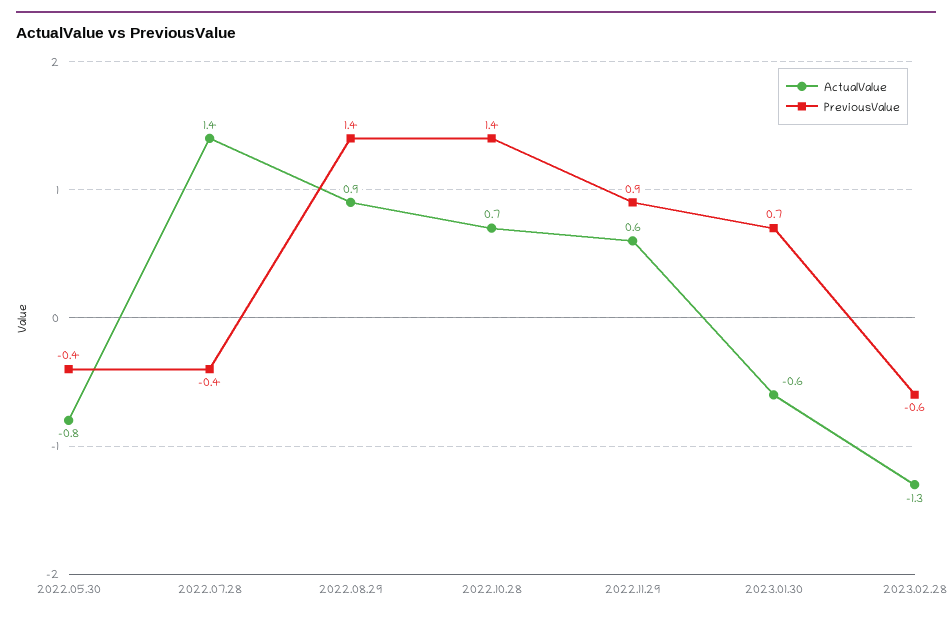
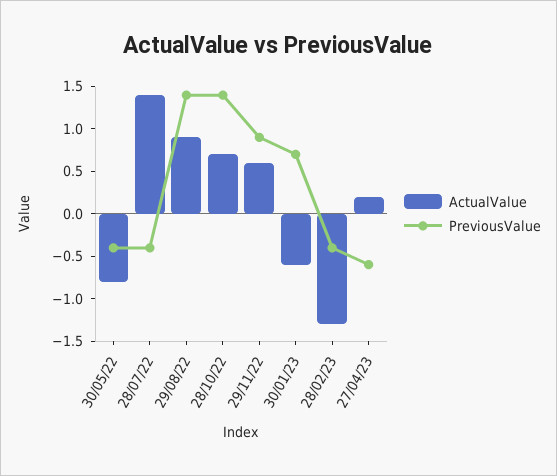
PreviousValue, 2023.02.28: -0.6 -> -0.4
ActualValue, 27/04/23: none -> 0.2
PreviousValue, 27/04/23: none -> -0.6

